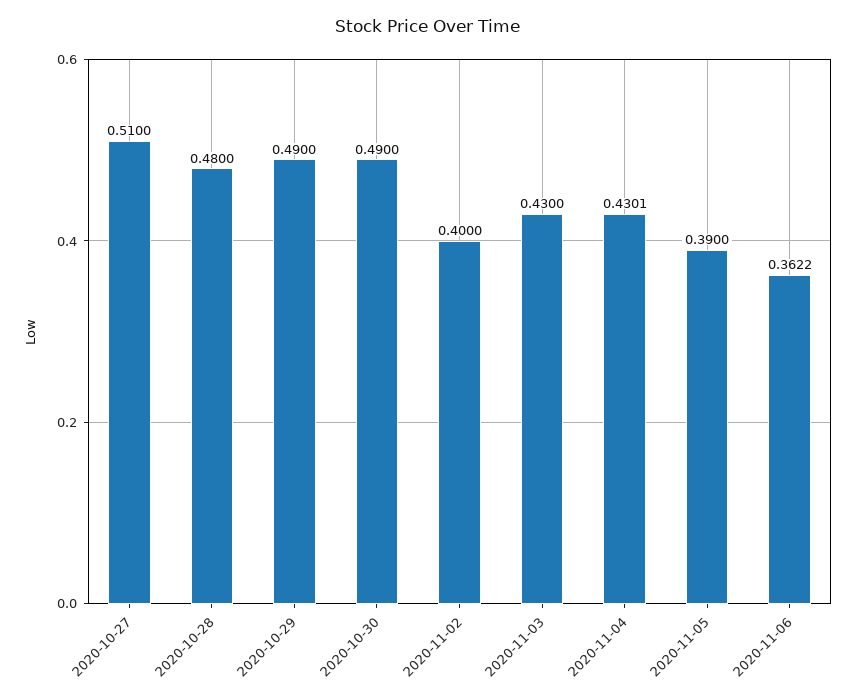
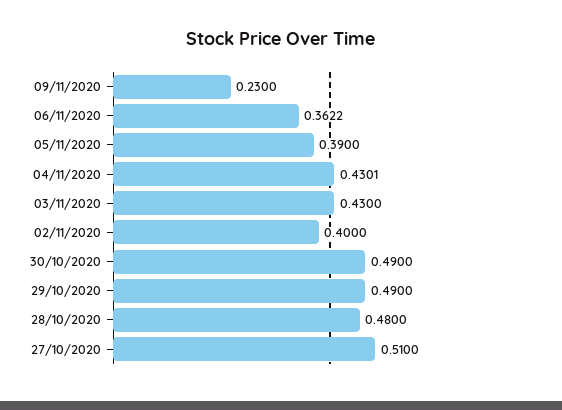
09/11/2020: none -> 0.23

